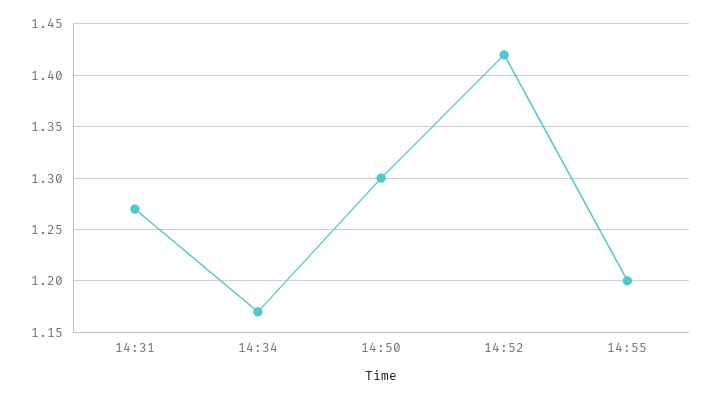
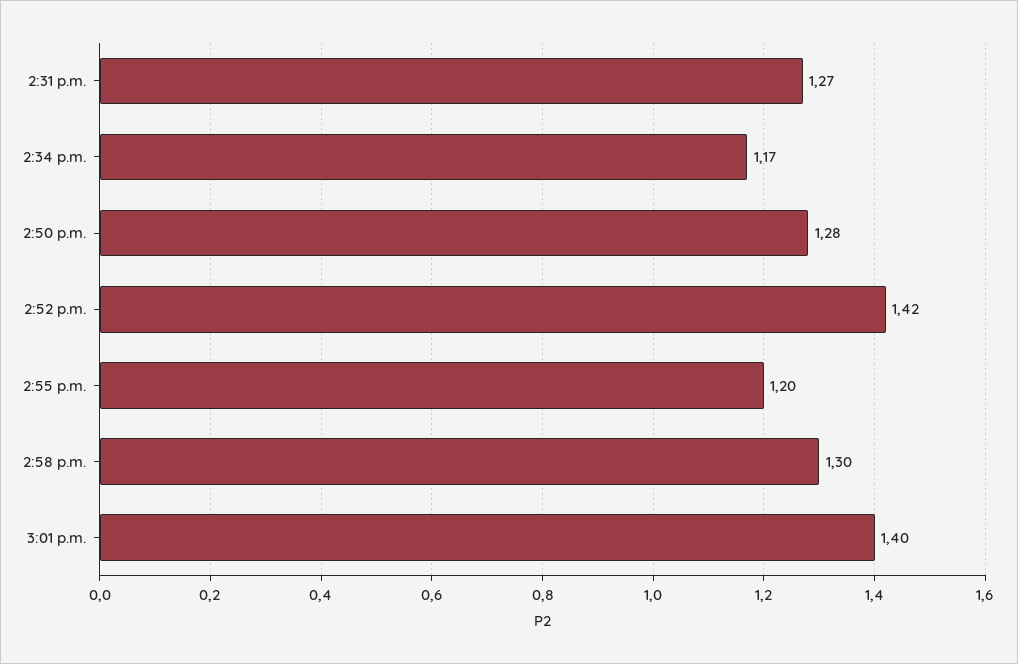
14:50: 1.3 -> 1.28
2:58 p.m.: none -> 1.3
3:01 p.m.: none -> 1.4

